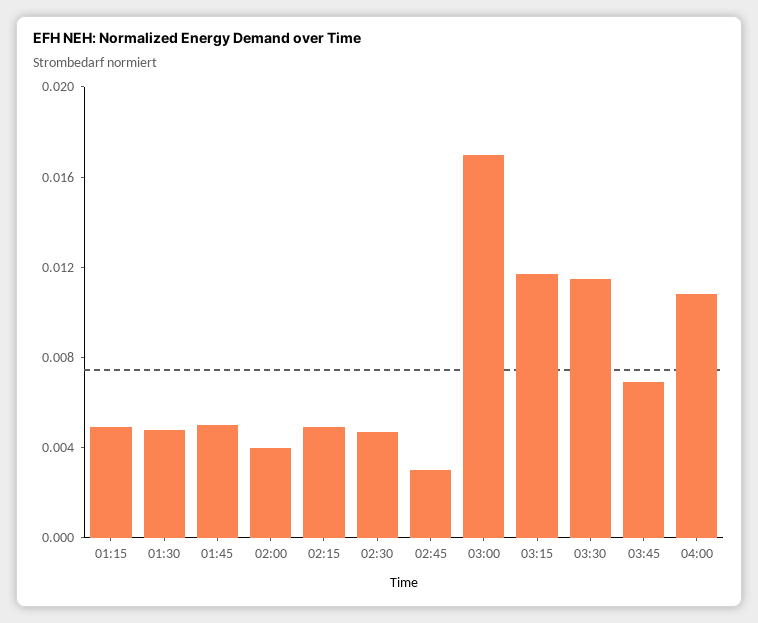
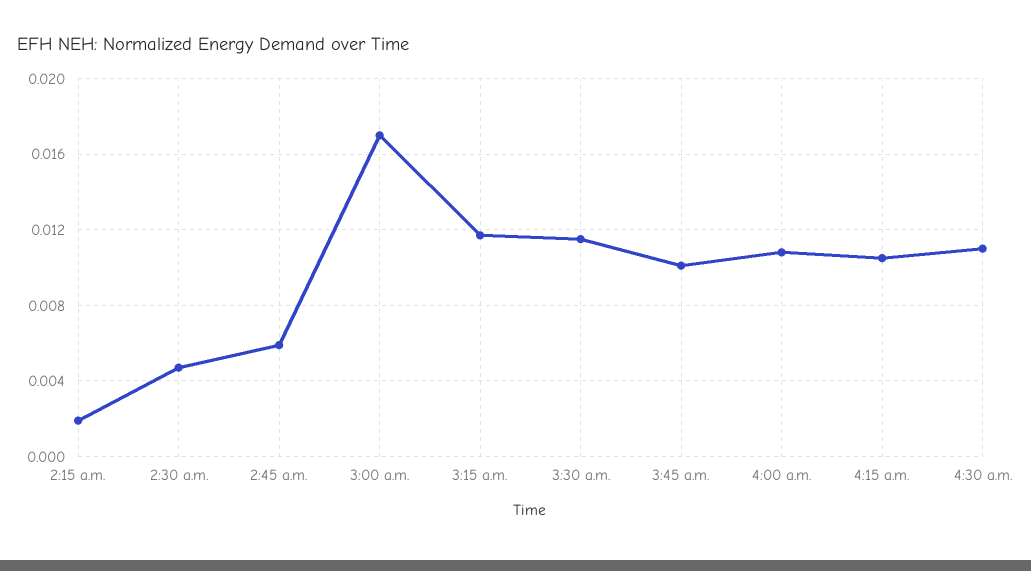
01:15: 0.005 -> none
01:30: 0.005 -> none
01:45: 0.005 -> none
02:00: 0.004 -> none
02:15: 0.005 -> 0.002
02:45: 0.003 -> 0.006
03:45: 0.007 -> 0.01
4:15 a.m.: none -> 0.0105
4:30 a.m.: none -> 0.011

